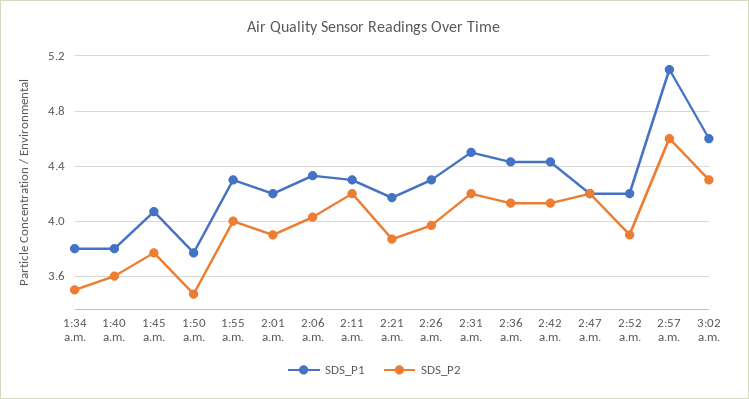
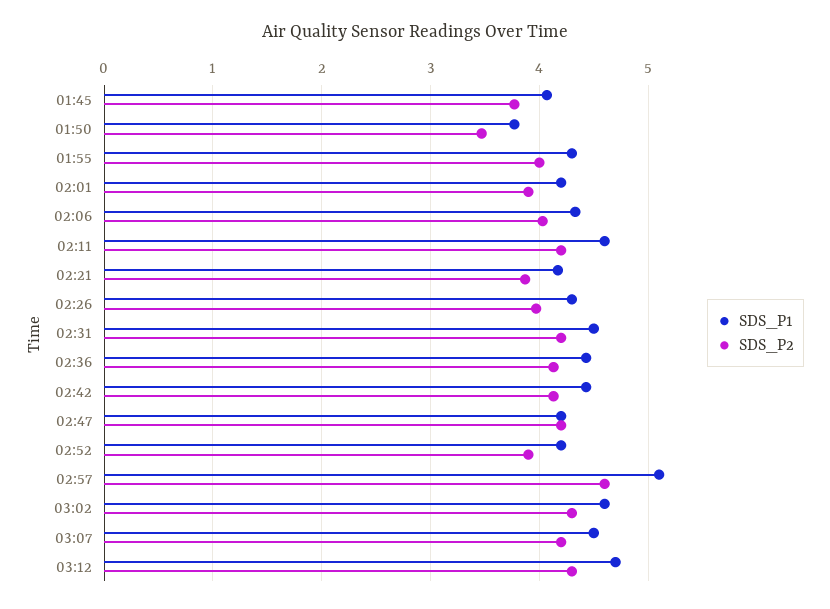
SDS_P1, 1:34 a.m.: 3.8 -> none
SDS_P2, 1:34 a.m.: 3.5 -> none
SDS_P1, 1:40 a.m.: 3.8 -> none
SDS_P2, 1:40 a.m.: 3.6 -> none
SDS_P1, 2:11 a.m.: 4.3 -> 4.6
SDS_P1, 03:07: none -> 4.5
SDS_P2, 03:07: none -> 4.2
SDS_P1, 03:12: none -> 4.7
SDS_P2, 03:12: none -> 4.3

